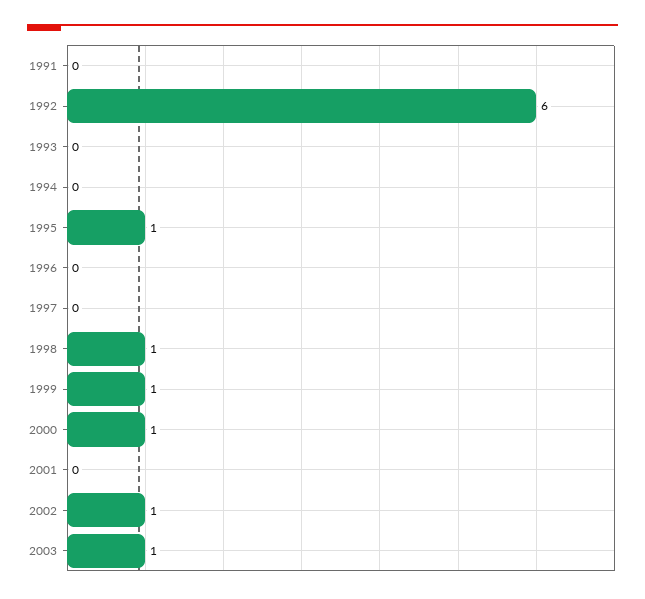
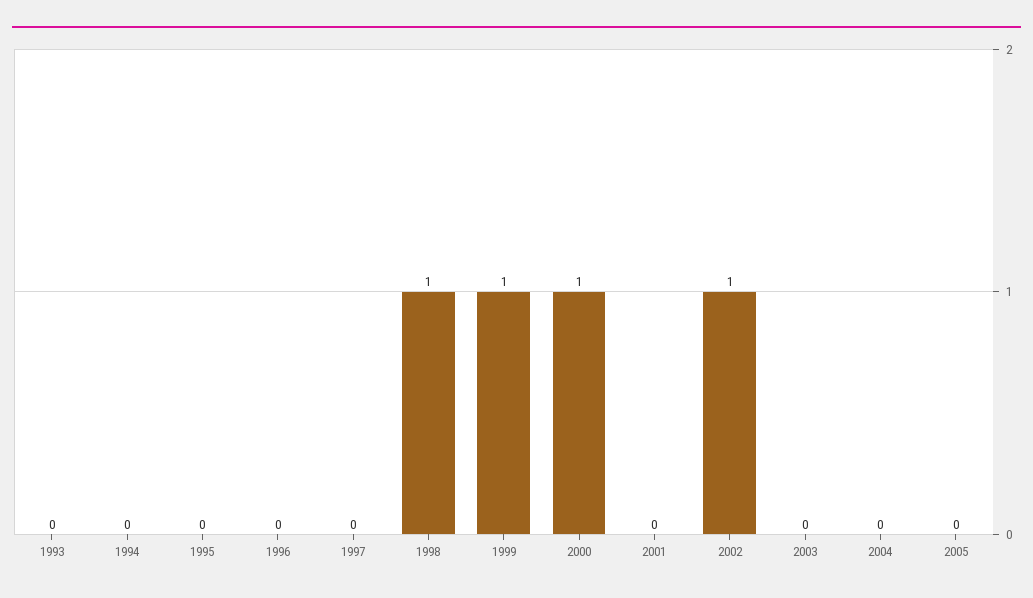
1991: 0 -> none
1992: 6 -> none
1995: 1 -> 0
2003: 1 -> 0
2004: none -> 0
2005: none -> 0

